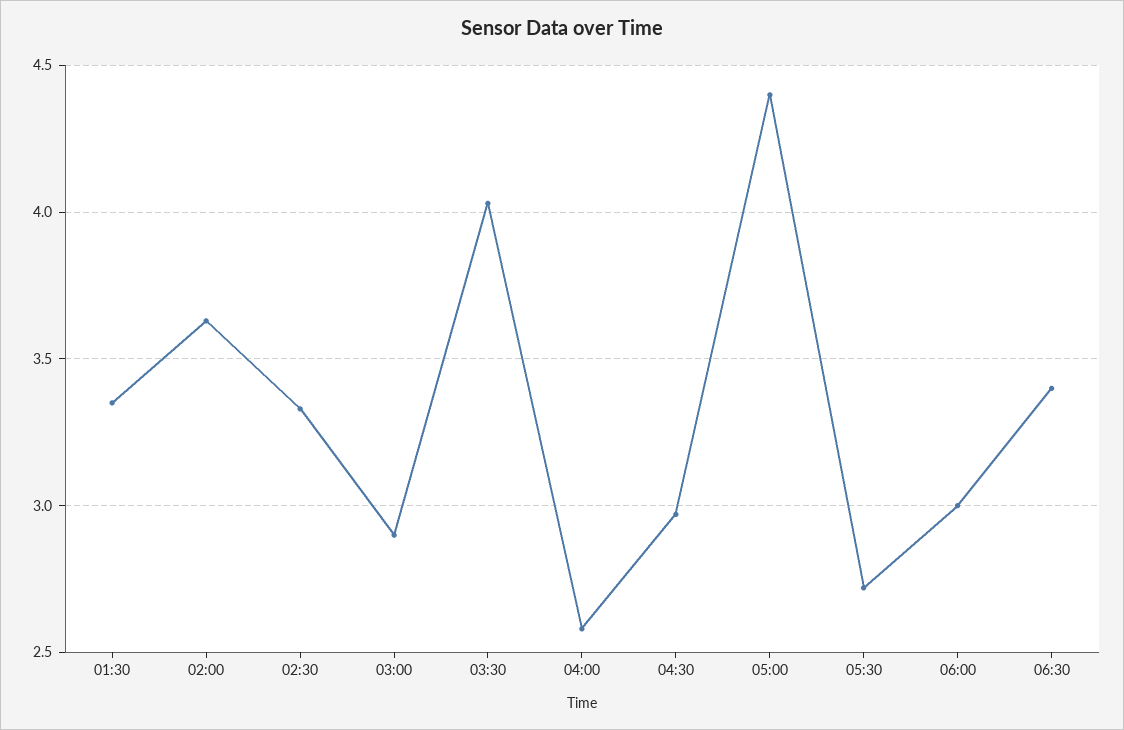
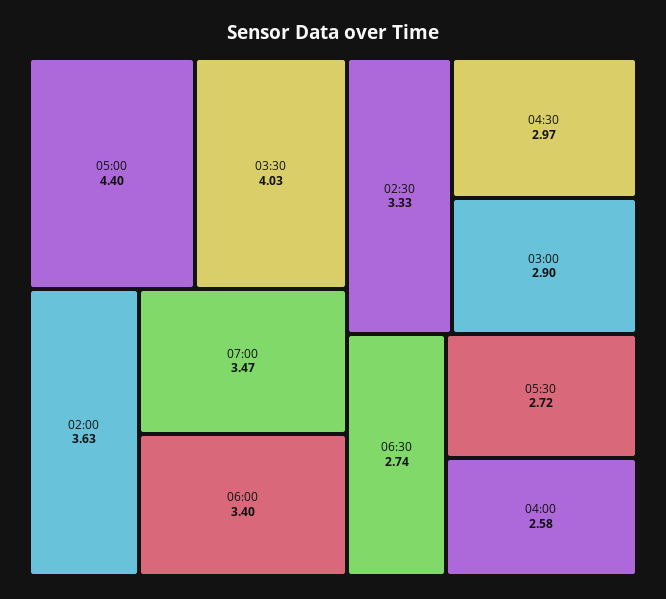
01:30: 3.35 -> none
06:00: 3 -> 3.4
06:30: 3.4 -> 2.74
07:00: none -> 3.47

